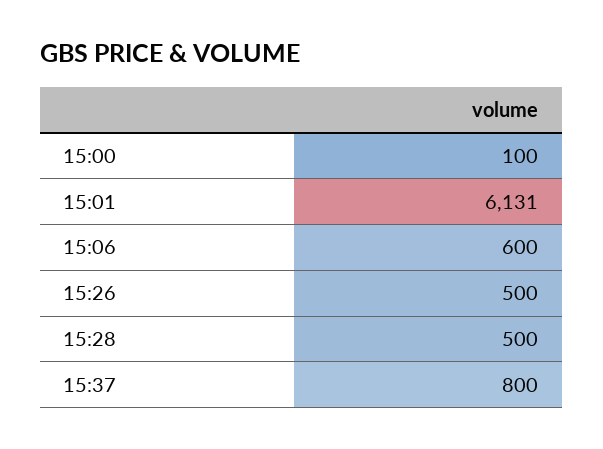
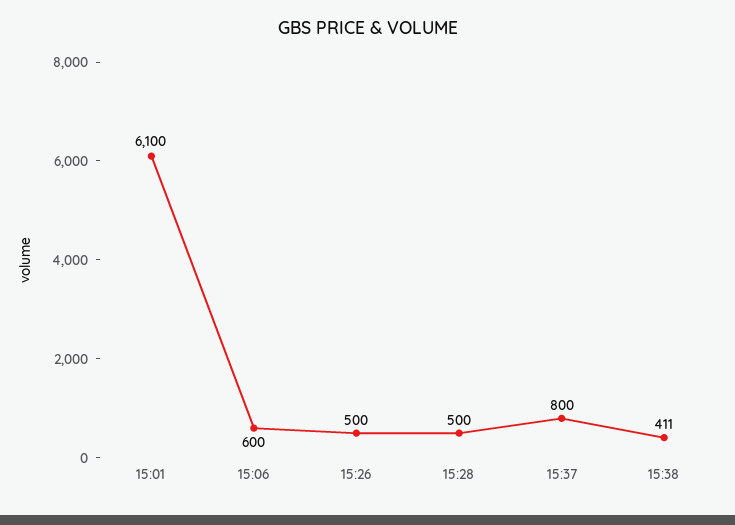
15:00: 100 -> none
15:01: 6131 -> 6100
15:38: none -> 411

